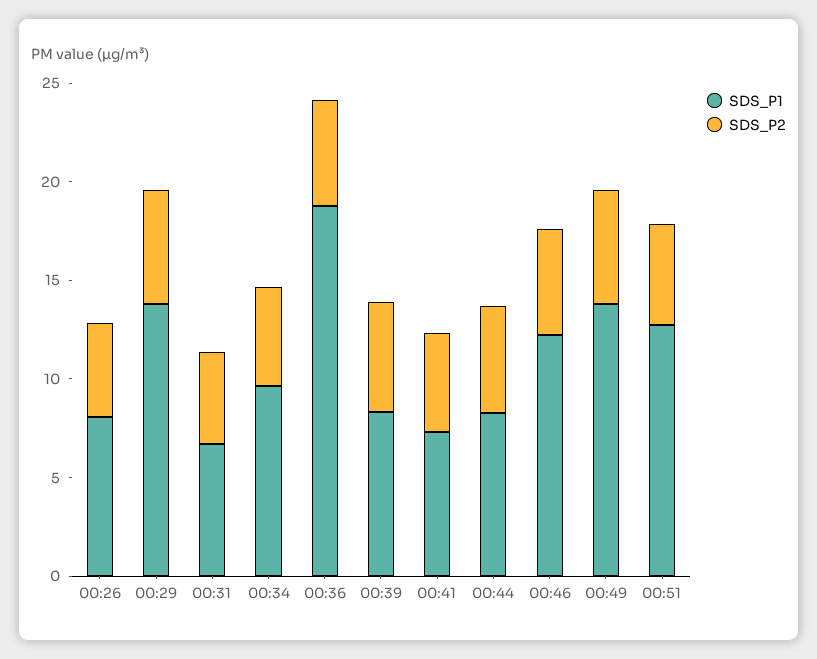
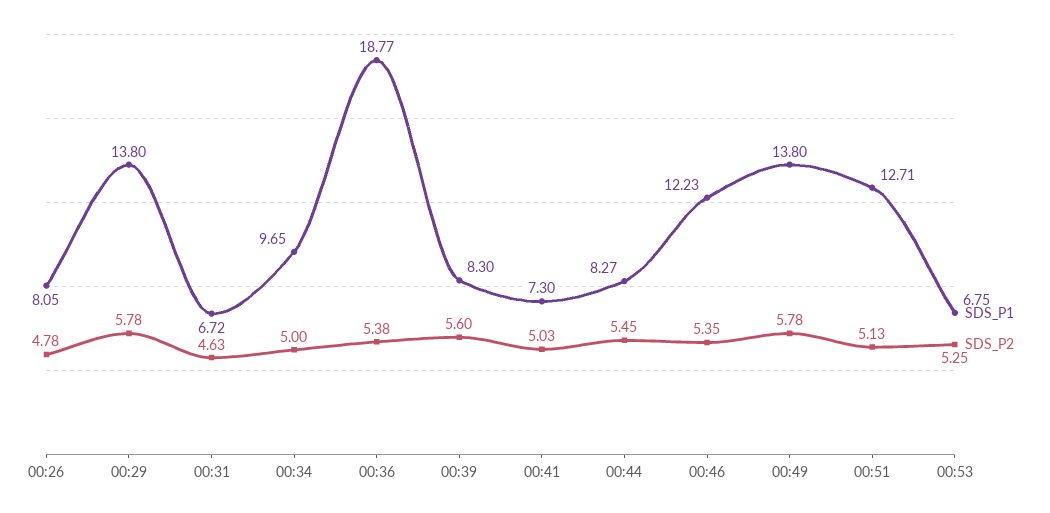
SDS_P1, 00:53: none -> 6.75
SDS_P2, 00:53: none -> 5.25

